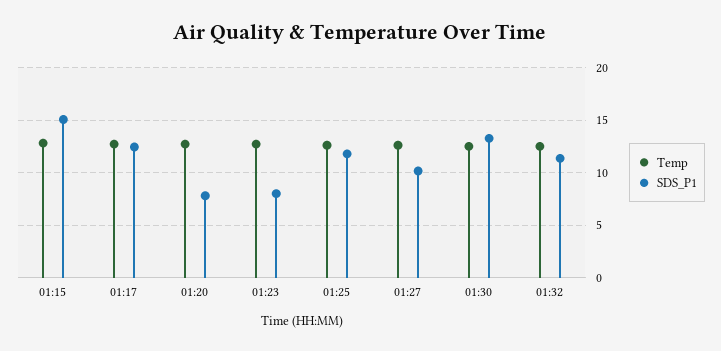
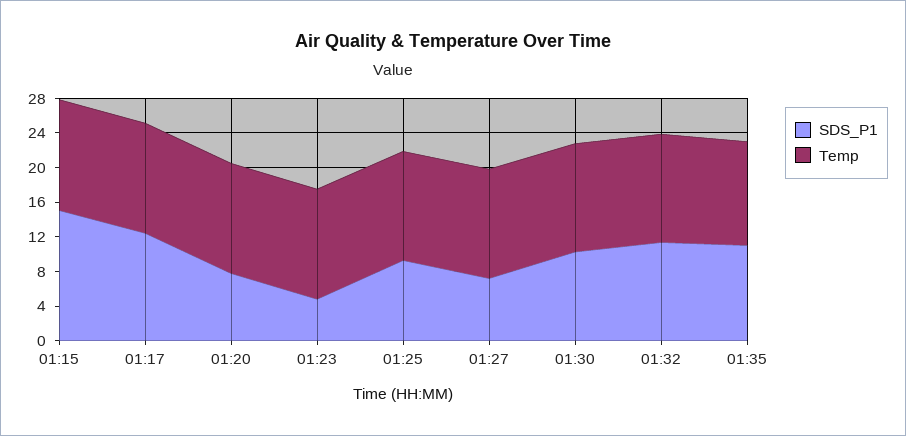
SDS_P1, 01:23: 8 -> 5
SDS_P1, 01:25: 12 -> 9
SDS_P1, 01:27: 10 -> 7
SDS_P1, 01:30: 13 -> 10
SDS_P1, 01:35: none -> 11
Temp, 01:35: none -> 12

